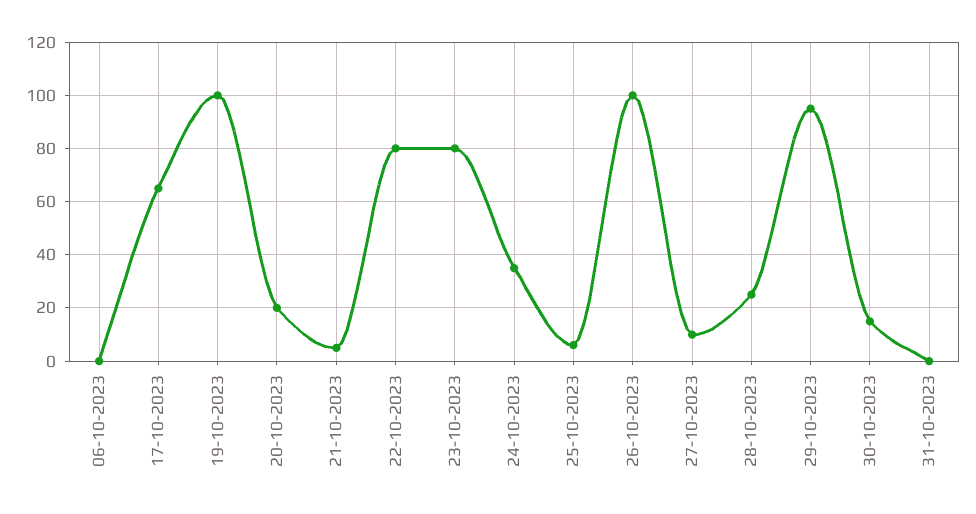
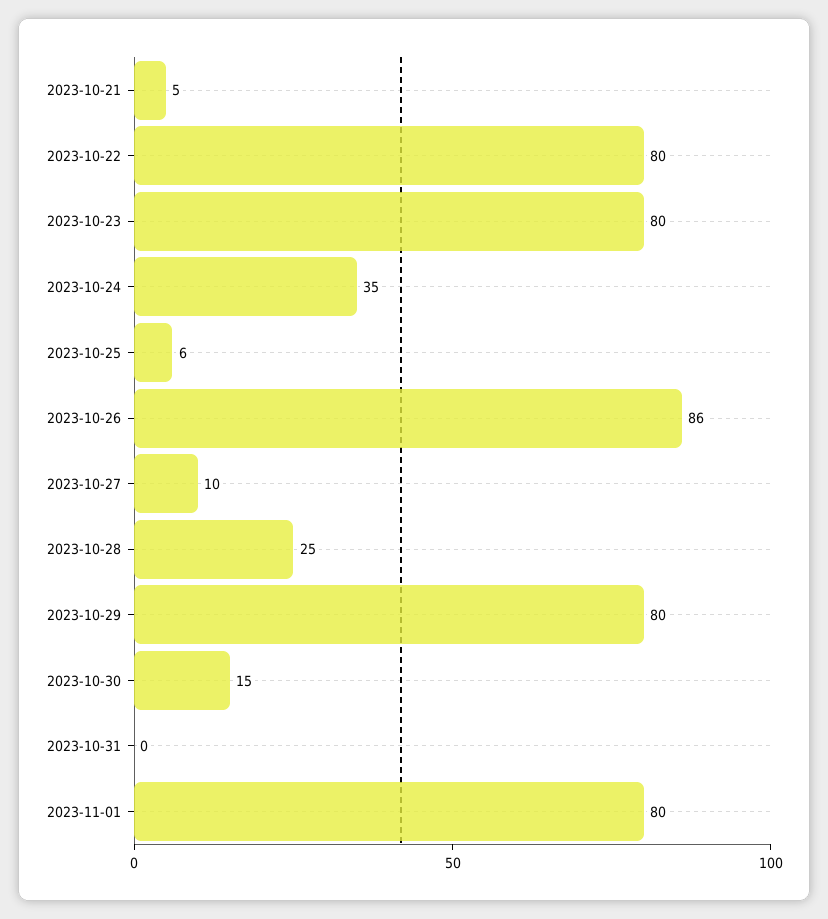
06-10-2023: 0 -> none
17-10-2023: 65 -> none
19-10-2023: 100 -> none
20-10-2023: 20 -> none
26-10-2023: 100 -> 86
29-10-2023: 95 -> 80
2023-11-01: none -> 80

